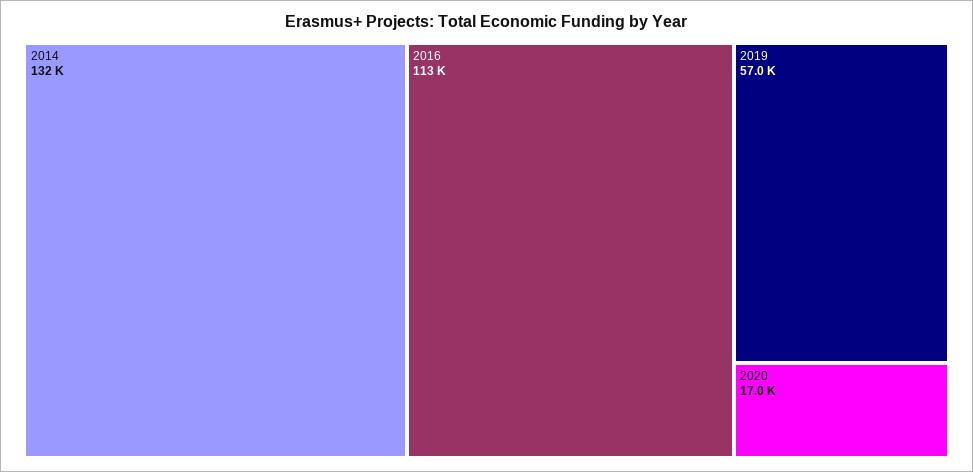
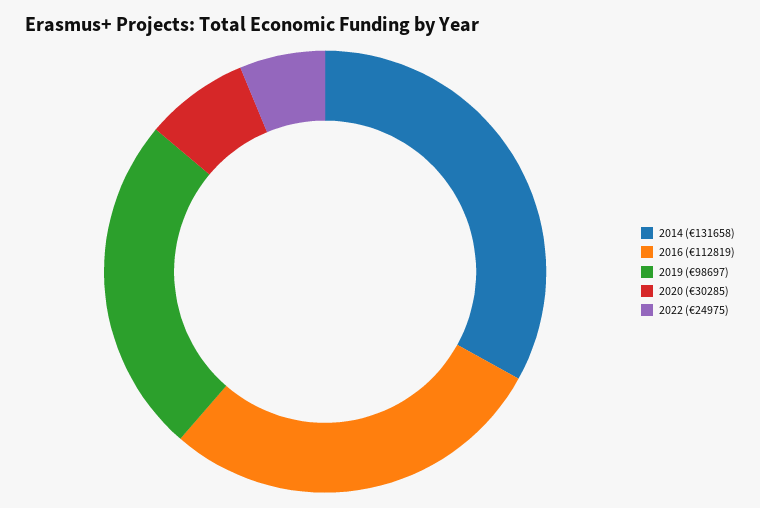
2019: 57000 -> 98697
2020: 17000 -> 30285
2022: none -> 24975

